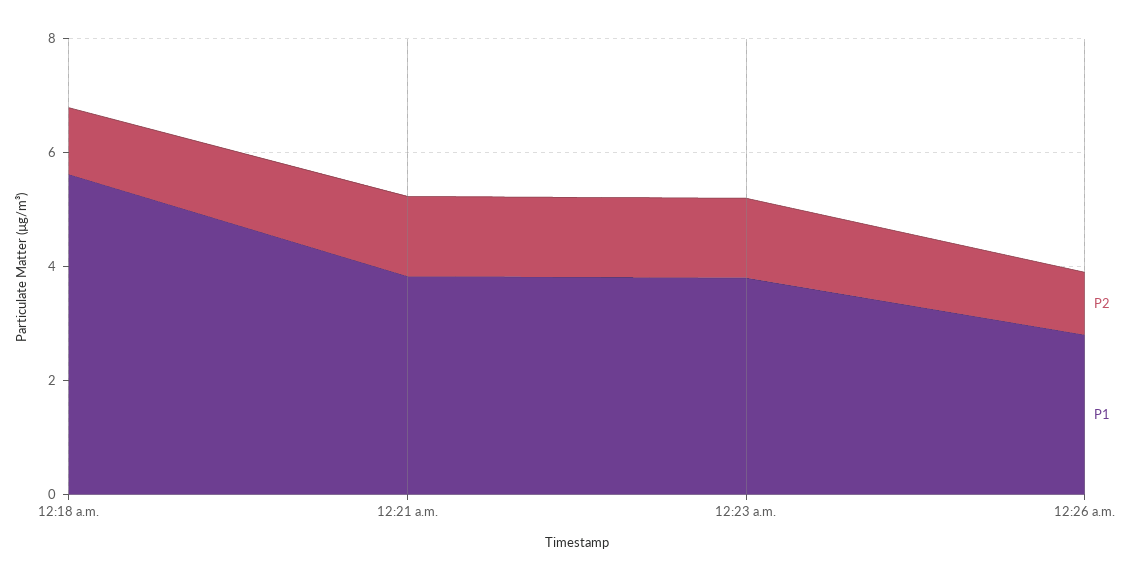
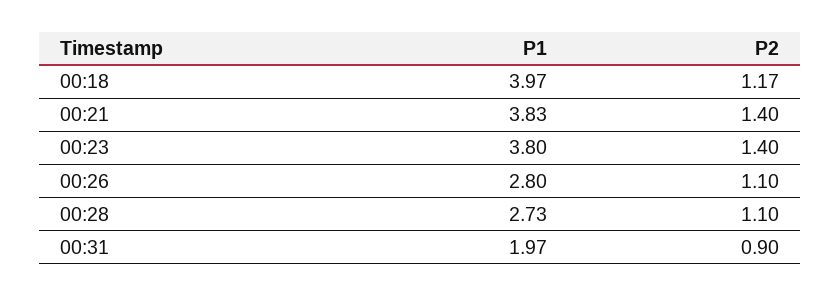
P1, 12:18 a.m.: 5.5 -> 3.97
P1, 00:28: none -> 2.73
P2, 00:28: none -> 1.1
P1, 00:31: none -> 1.97
P2, 00:31: none -> 0.9

